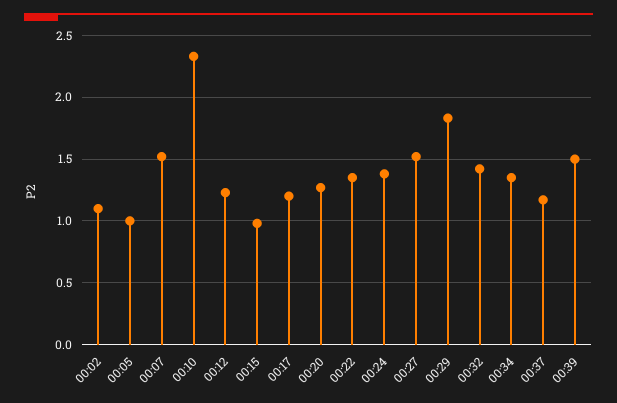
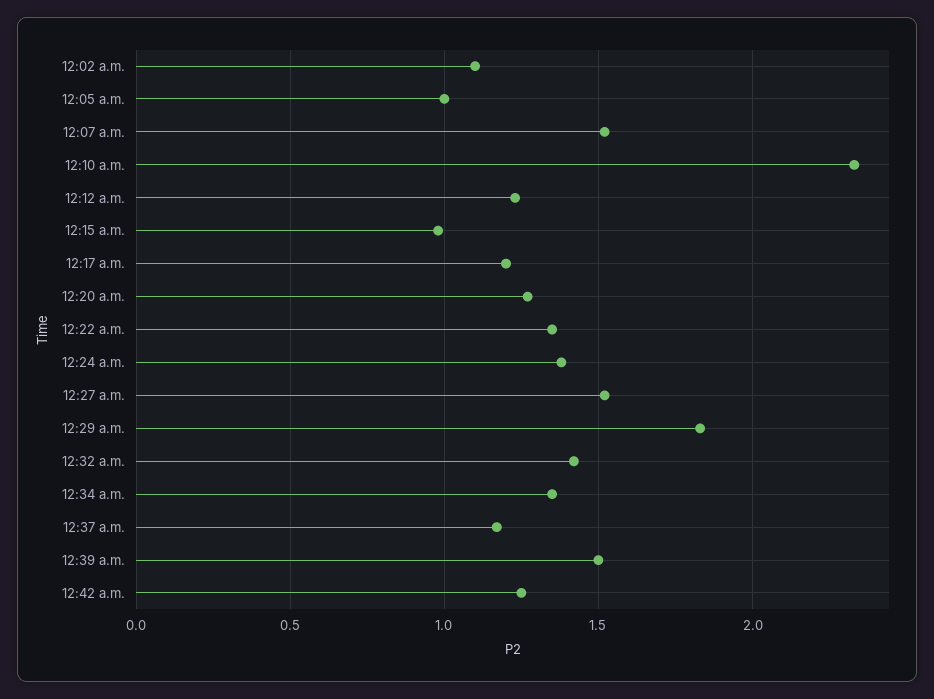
12:42 a.m.: none -> 1.25

